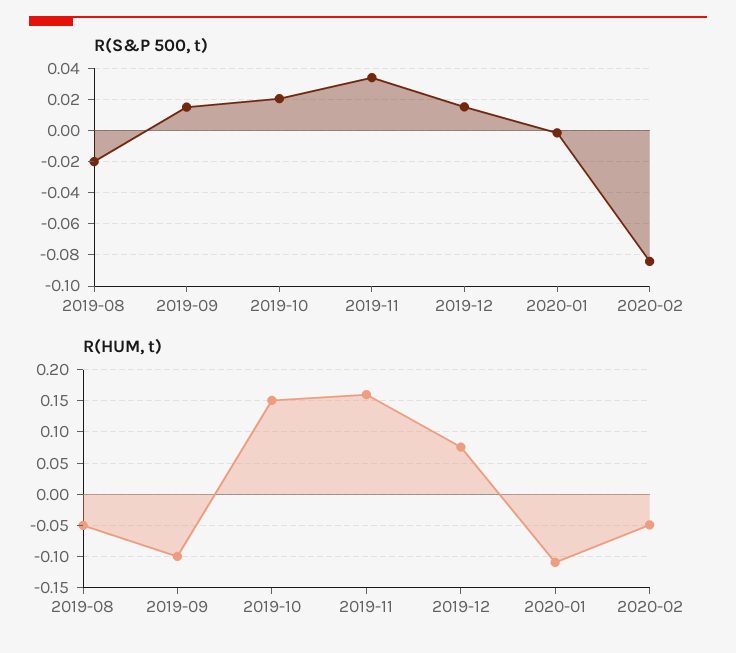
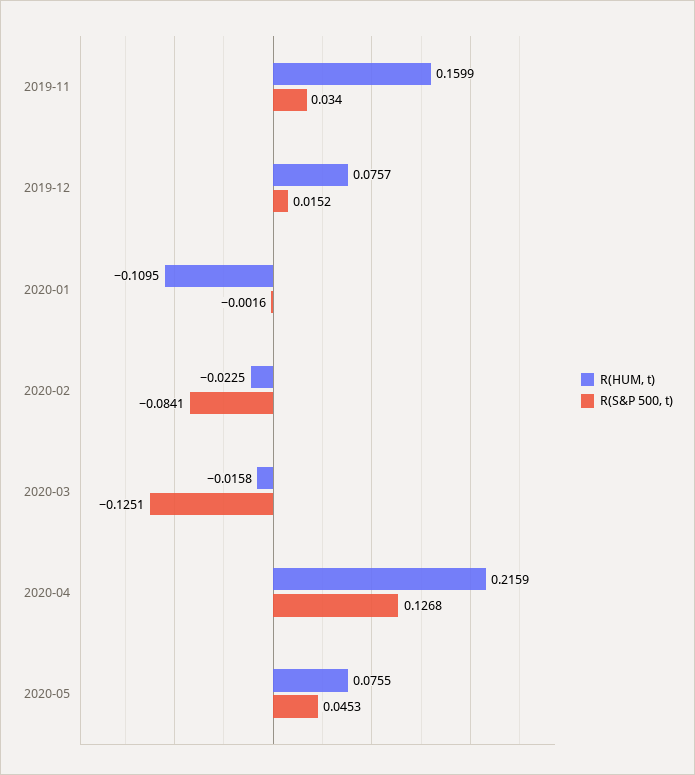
R(S&P 500, t), 2019-08: -0.02 -> none
R(S&P 500, t), 2019-09: 0.015 -> none
R(S&P 500, t), 2019-10: 0.02 -> none
R(HUM, t), 2019-08: -0.05 -> none
R(HUM, t), 2019-09: -0.1 -> none
R(HUM, t), 2019-10: 0.15 -> none
R(HUM, t), 2020-02: -0.05 -> -0.0225
R(HUM, t), 2020-03: none -> -0.0158
R(S&P 500, t), 2020-03: none -> -0.1251
R(HUM, t), 2020-04: none -> 0.2159
R(S&P 500, t), 2020-04: none -> 0.1268
R(HUM, t), 2020-05: none -> 0.0755
R(S&P 500, t), 2020-05: none -> 0.0453

